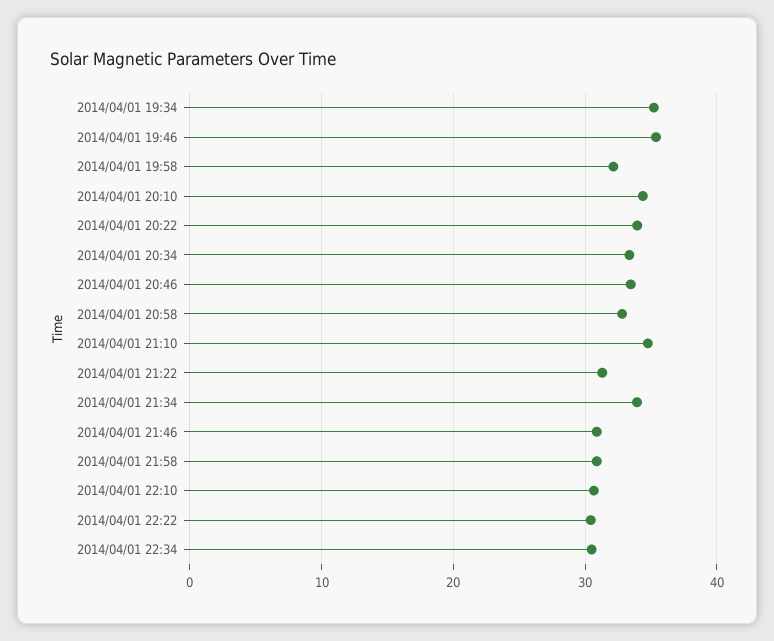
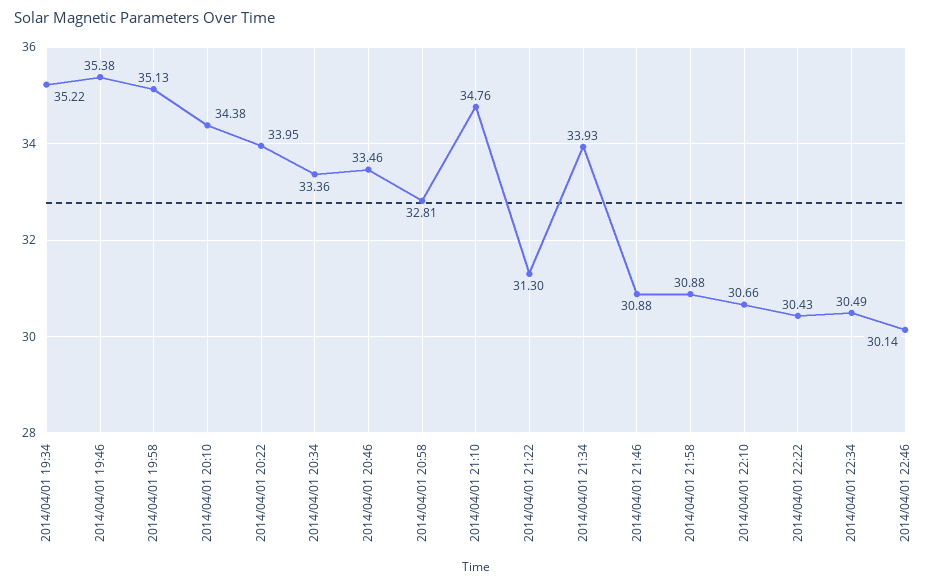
2014/04/01 19:58: 32 -> 35.13
2014/04/01 22:46: none -> 30.14

